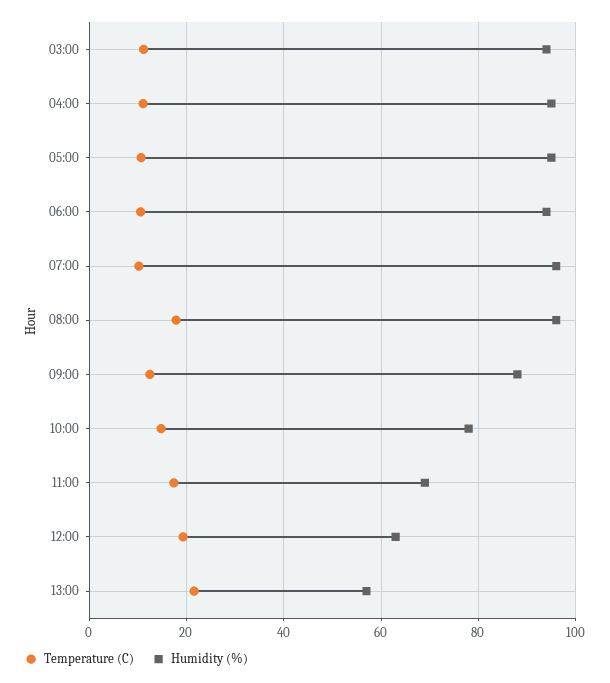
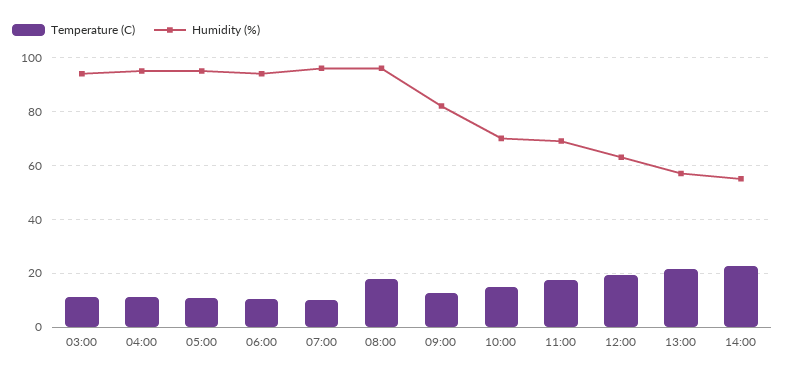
Humidity (%), 09:00: 88 -> 82.5
Humidity (%), 10:00: 78 -> 70
Temperature (C), 14:00: none -> 22.5
Humidity (%), 14:00: none -> 55

